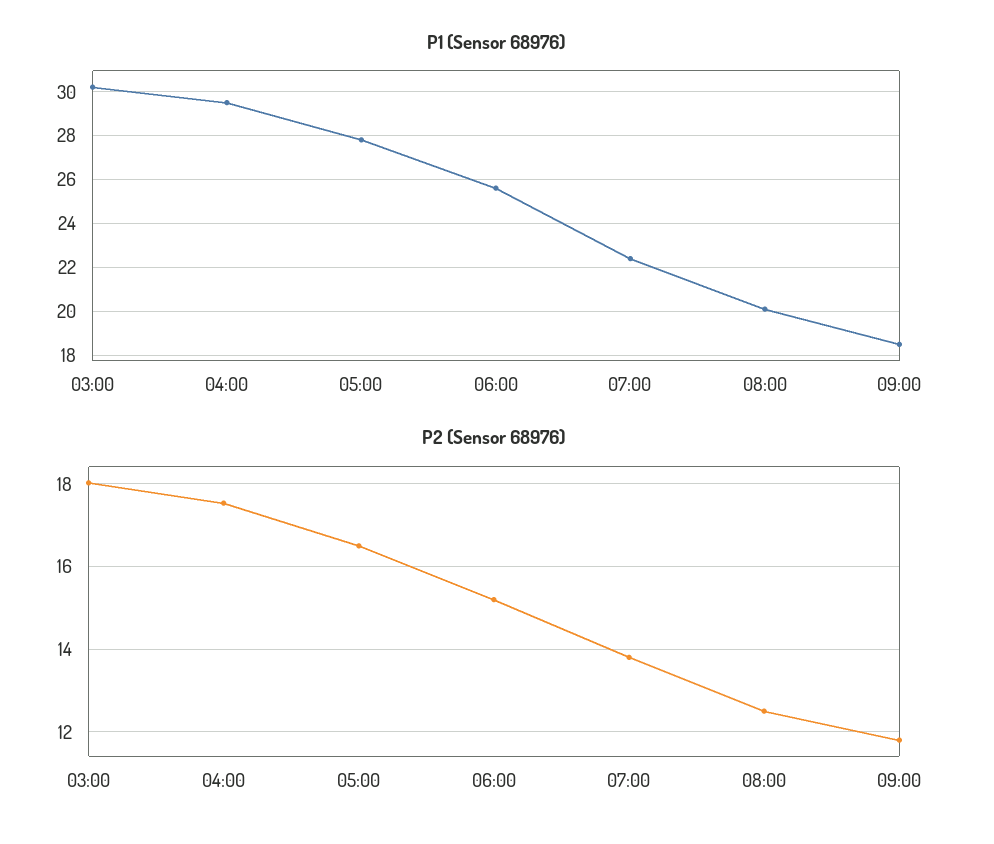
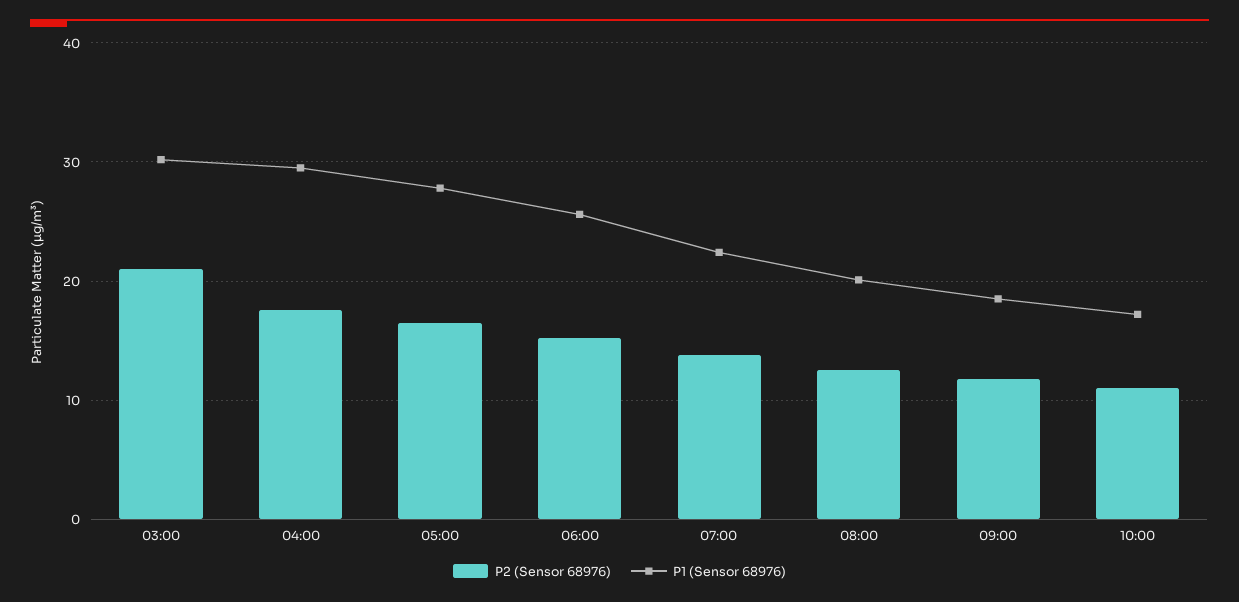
P2 (Sensor 68976), 03:00: 18 -> 21
P2 (Sensor 68976), 10:00: none -> 11
P1 (Sensor 68976), 10:00: none -> 17

